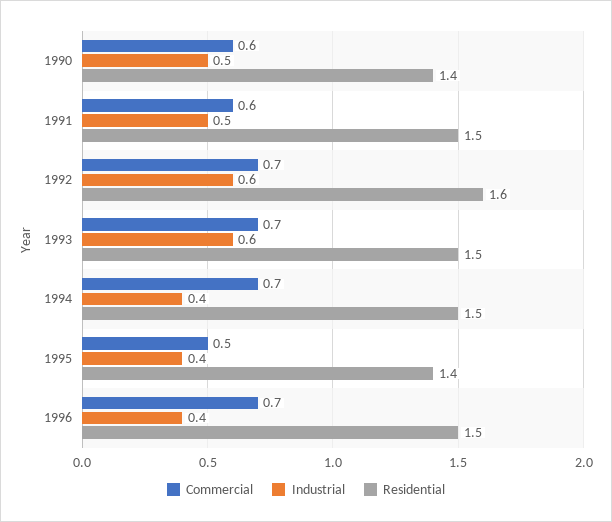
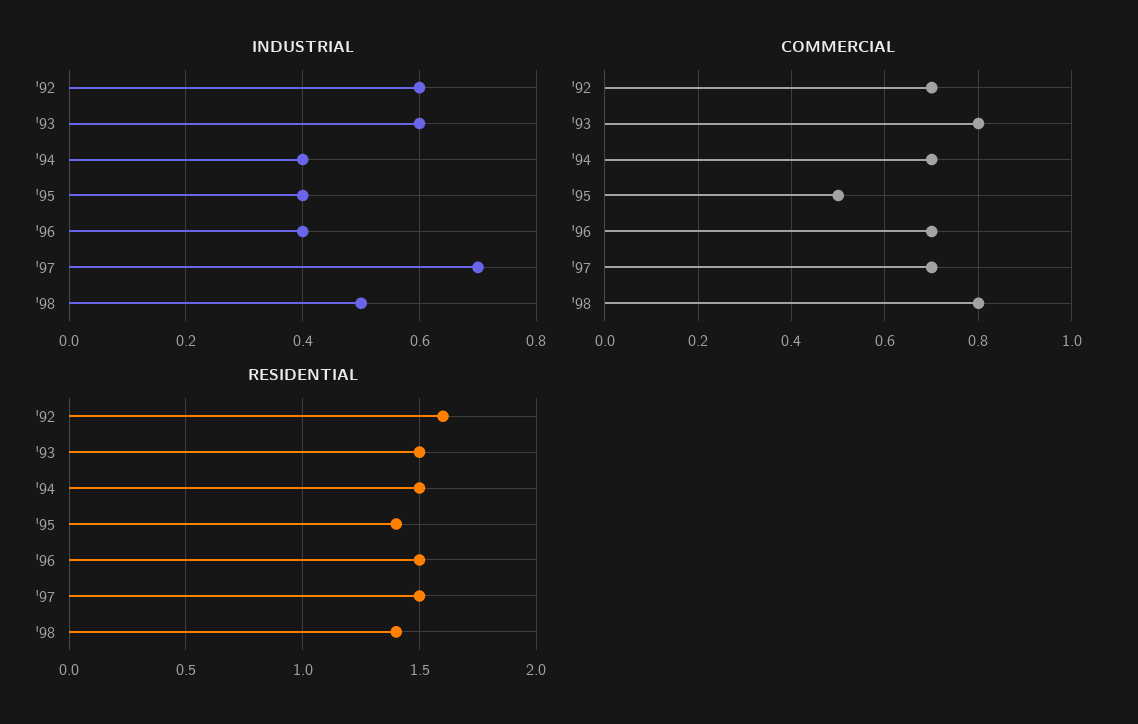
Commercial, 1990: 0.6 -> none
Industrial, 1990: 0.5 -> none
Residential, 1990: 1.4 -> none
Commercial, 1991: 0.6 -> none
Industrial, 1991: 0.5 -> none
Residential, 1991: 1.5 -> none
Commercial, 1993: 0.7 -> 0.8
Industrial, '97: none -> 0.7
Industrial, '98: none -> 0.5
Commercial, '97: none -> 0.7
Commercial, '98: none -> 0.8
Residential, '97: none -> 1.5
Residential, '98: none -> 1.4

